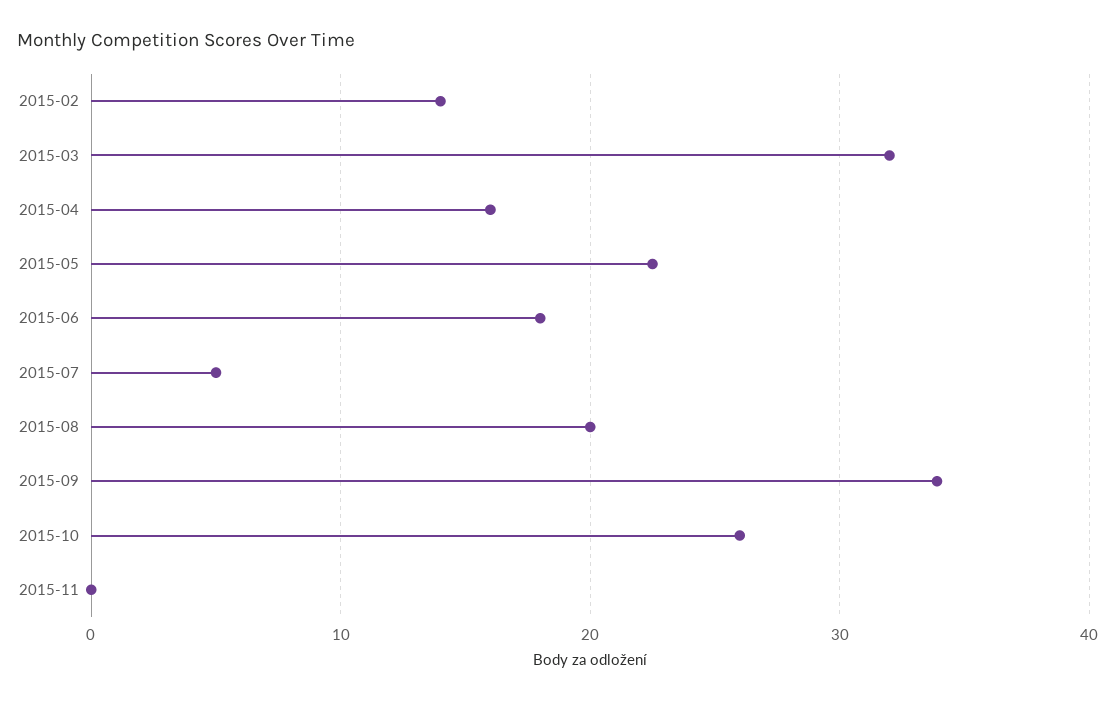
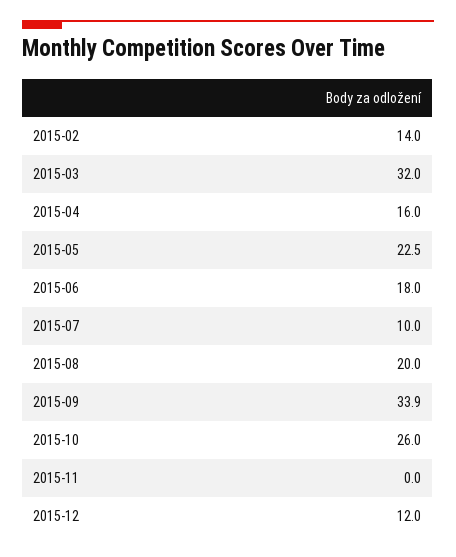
2015-07: 5 -> 10
2015-12: none -> 12

